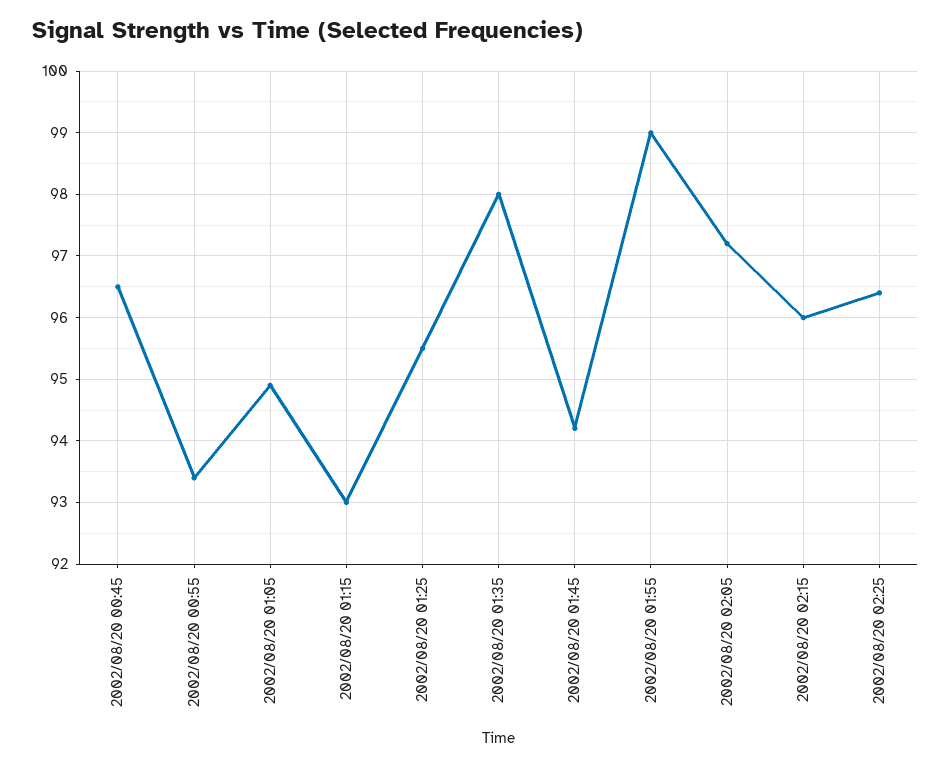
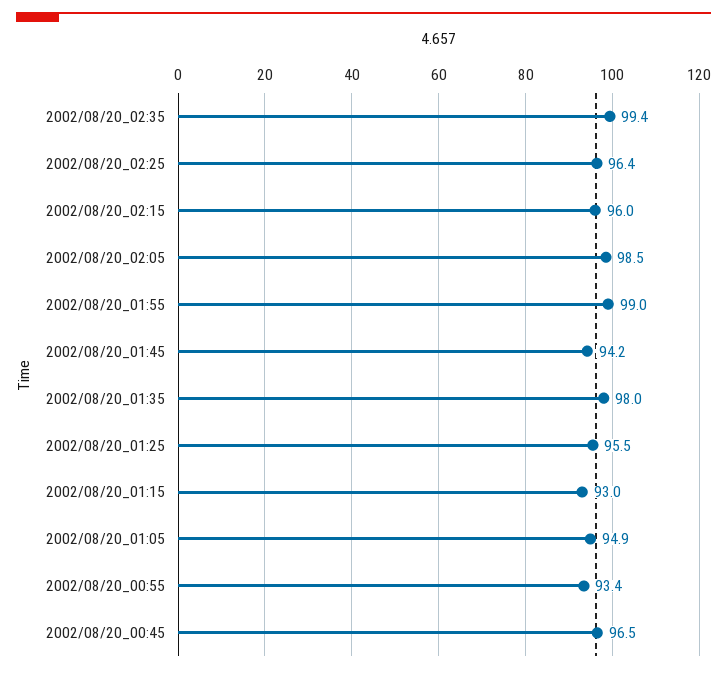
2002/08/20 02:05: 97.2 -> 98.5
2002/08/20_02:35: none -> 99.4

